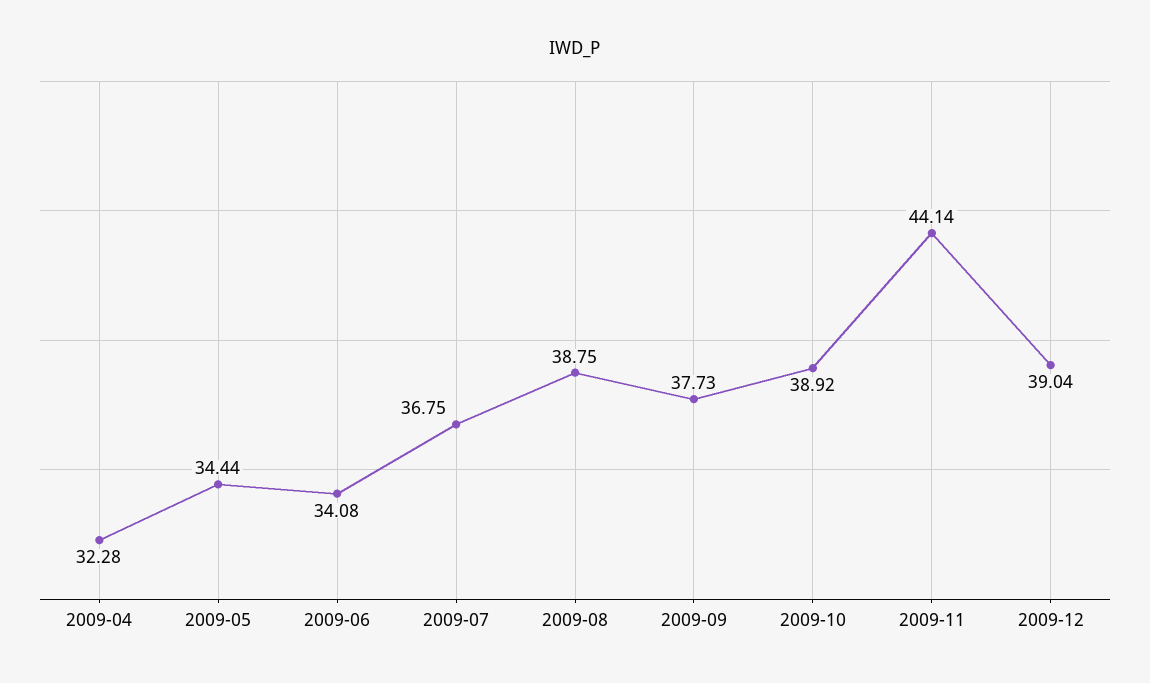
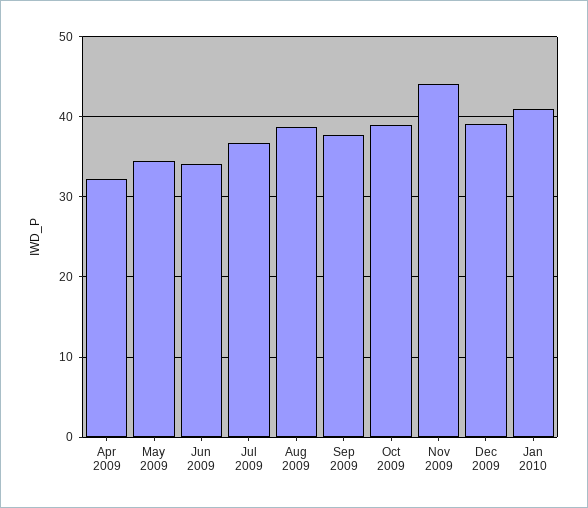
Jan 2010: none -> 41

